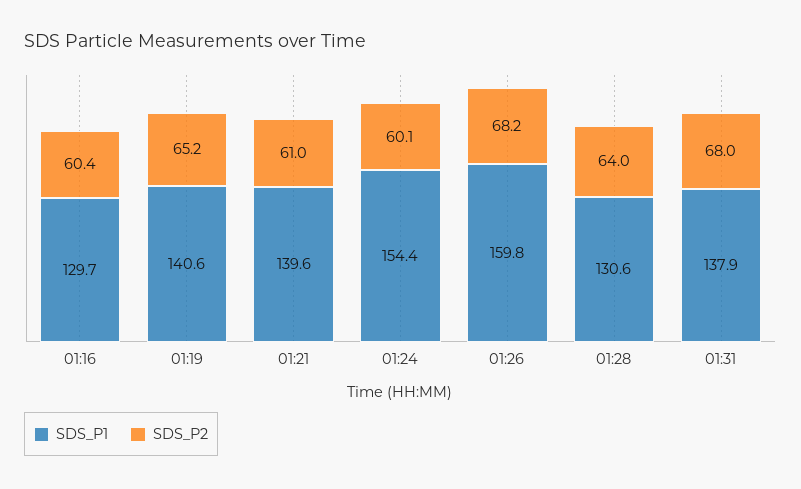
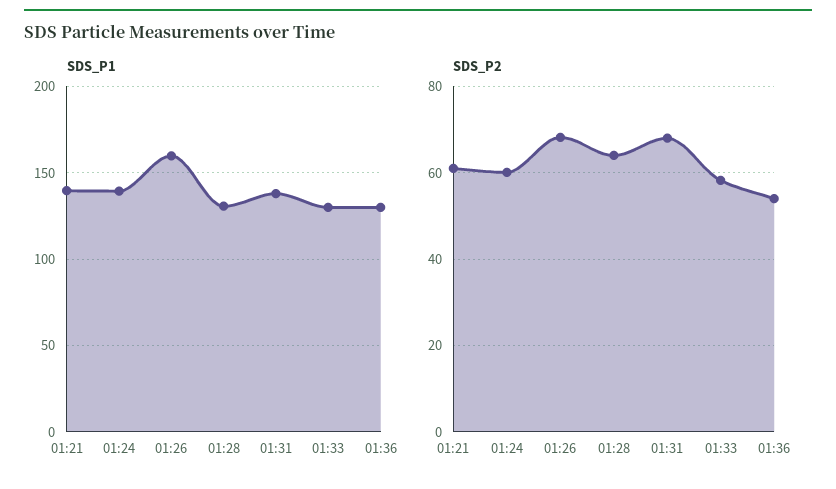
SDS_P1, 01:16: 129.7 -> none
SDS_P2, 01:16: 60.4 -> none
SDS_P1, 01:19: 140.6 -> none
SDS_P2, 01:19: 65.2 -> none
SDS_P1, 01:24: 154.4 -> 140
SDS_P1, 01:33: none -> 130
SDS_P1, 01:36: none -> 130
SDS_P2, 01:33: none -> 58
SDS_P2, 01:36: none -> 54

